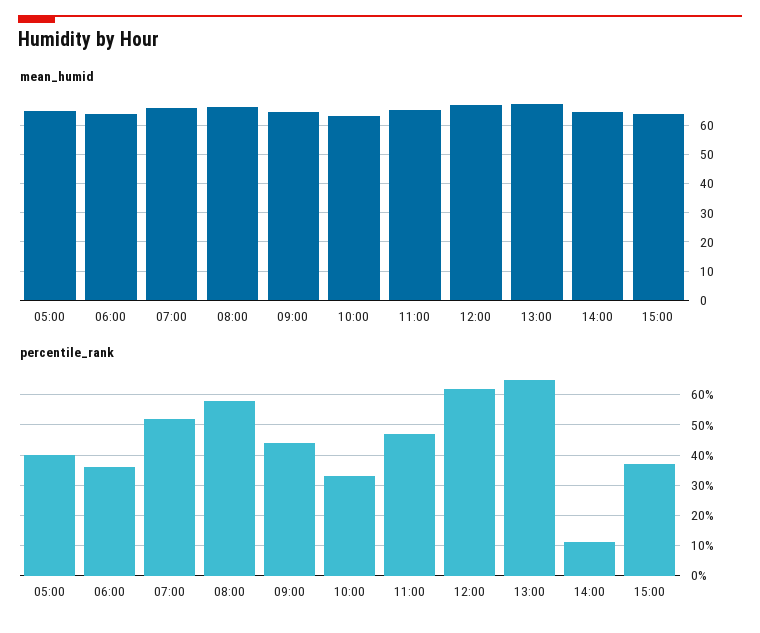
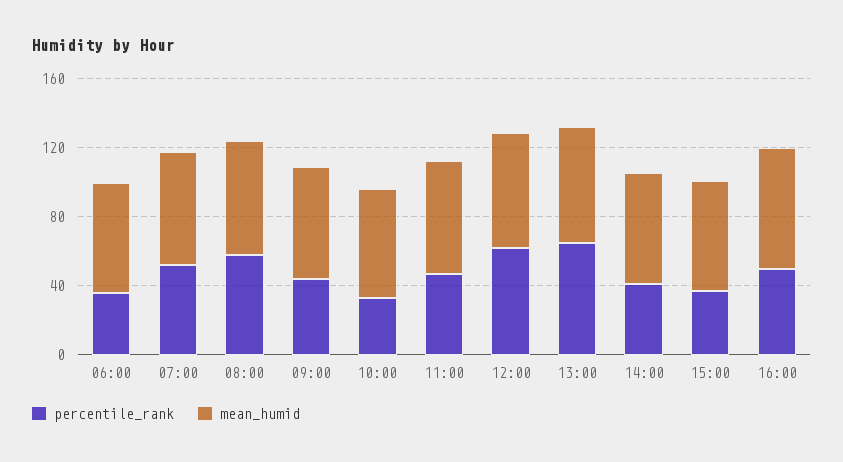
mean_humid, 05:00: 65 -> none
percentile_rank, 05:00: 40 -> none
percentile_rank, 14:00: 10 -> 40
percentile_rank, 16:00: none -> 50
mean_humid, 16:00: none -> 70

